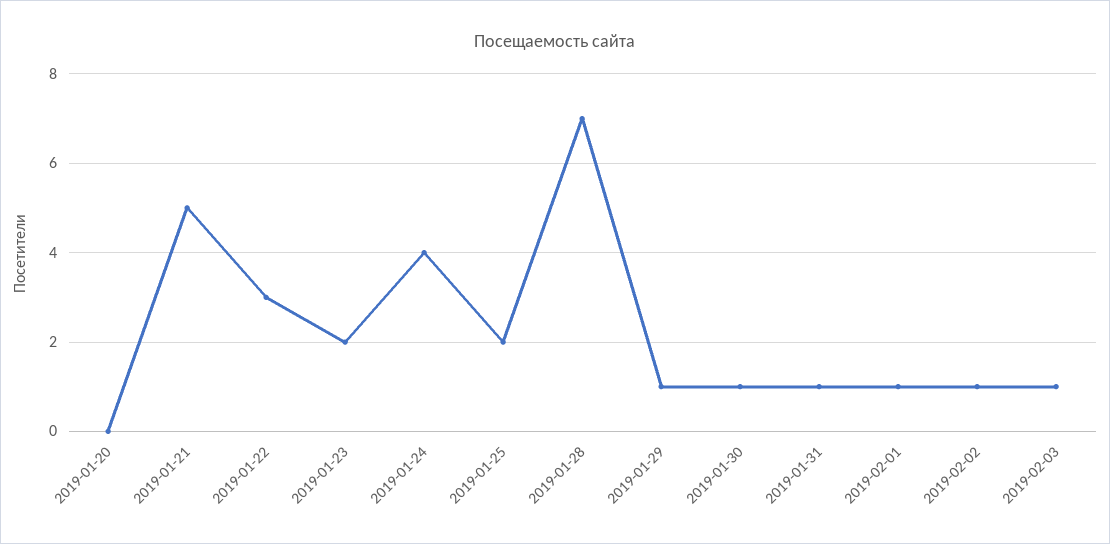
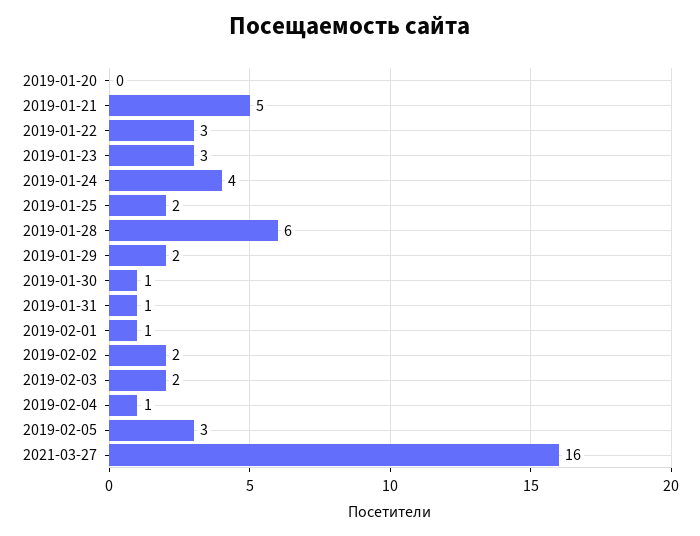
2019-01-23: 2 -> 3
2019-01-28: 7 -> 6
2019-01-29: 1 -> 2
2019-02-02: 1 -> 2
2019-02-03: 1 -> 2
2019-02-04: none -> 1
2019-02-05: none -> 3
2021-03-27: none -> 16

